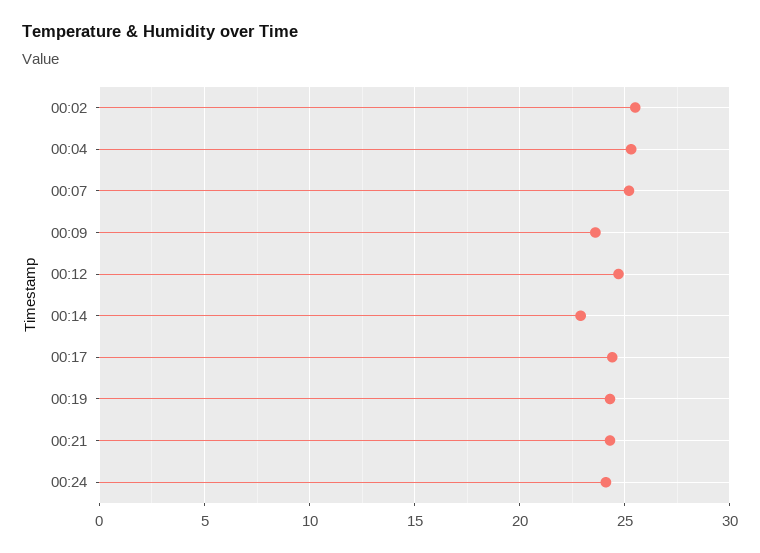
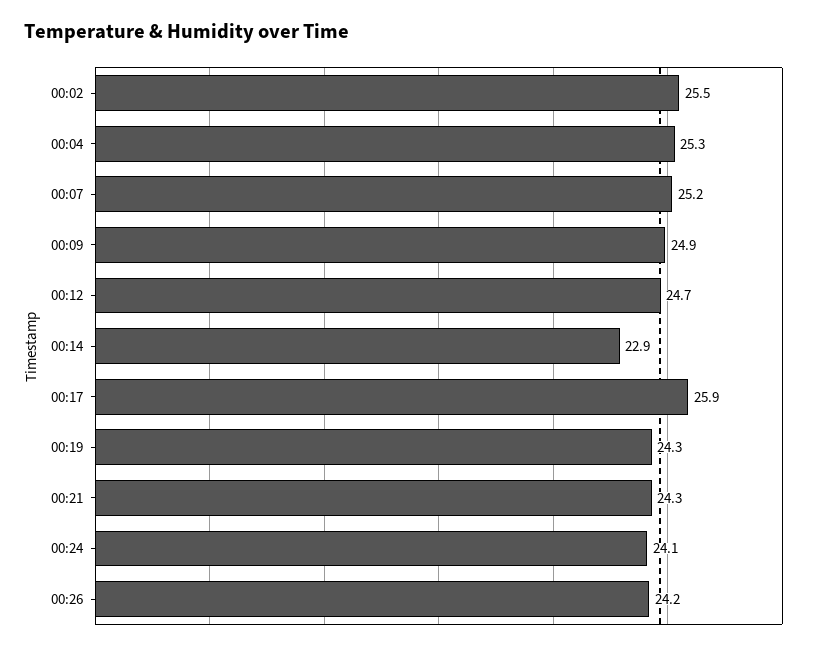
00:09: 23.5 -> 24.9
00:17: 24.5 -> 25.9
00:26: none -> 24.2

